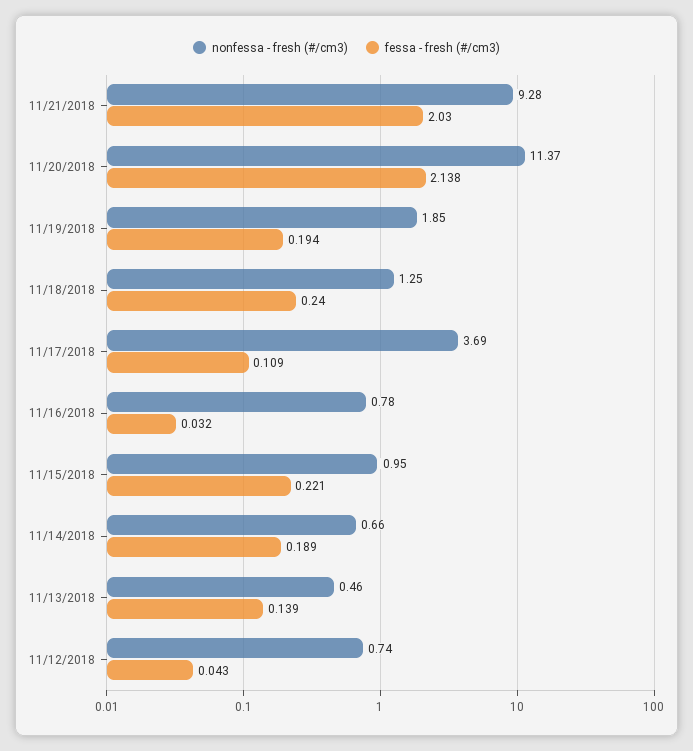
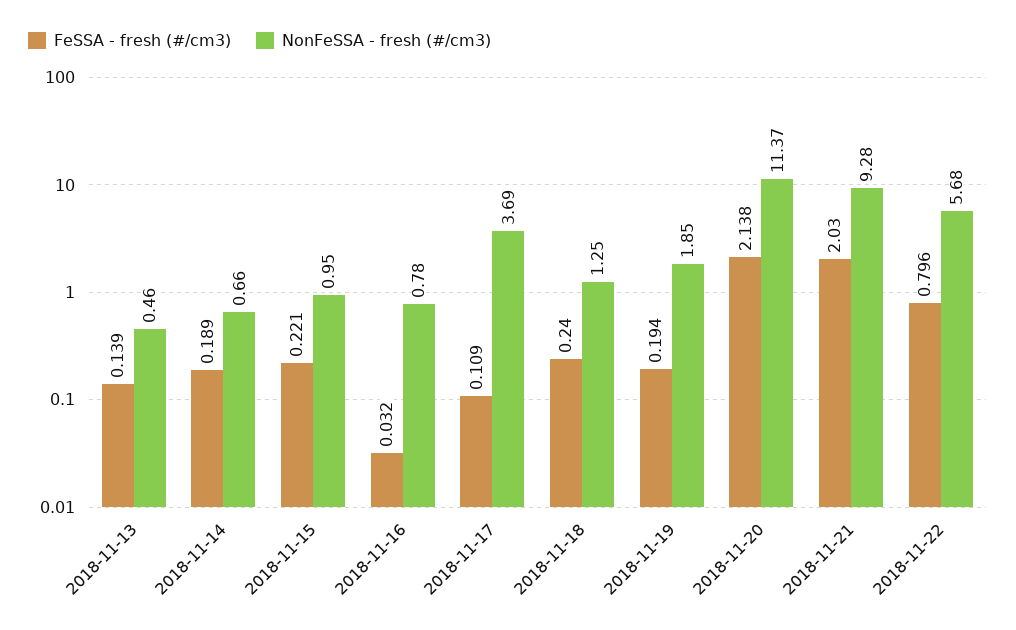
nonfessa - fresh (#/cm3), 11/12/2018: 0.74 -> none
fessa - fresh (#/cm3), 11/12/2018: 0.043 -> none
fessa - fresh (#/cm3), 2018-11-22: none -> 0.796
nonfessa - fresh (#/cm3), 2018-11-22: none -> 5.68

